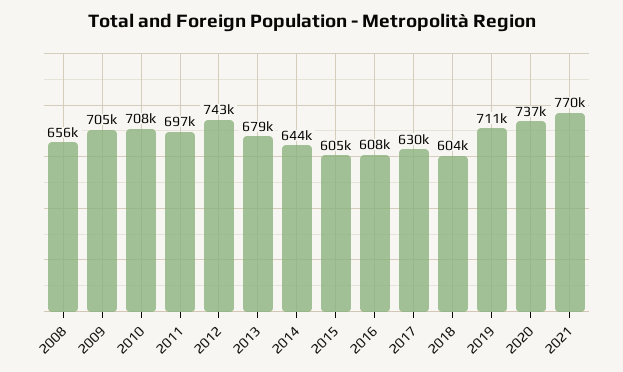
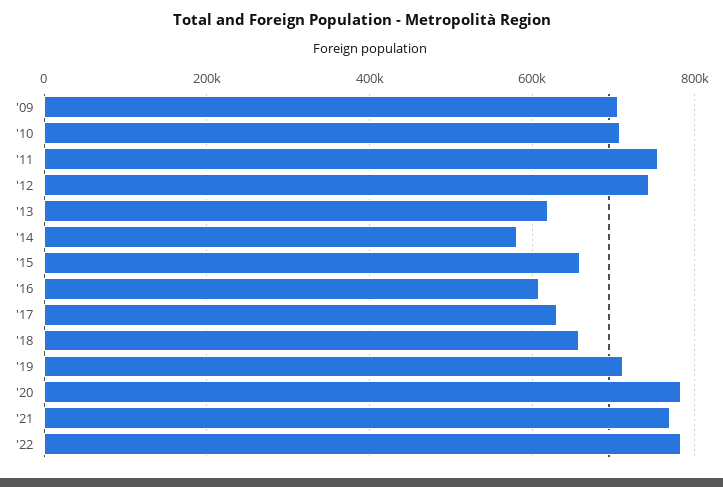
2008: 656000 -> none
2011: 697000 -> 760000
2013: 679000 -> 620000
2014: 644000 -> 580000
2015: 605000 -> 660000
2018: 604000 -> 660000
2020: 737000 -> 780000
'22: none -> 780000

